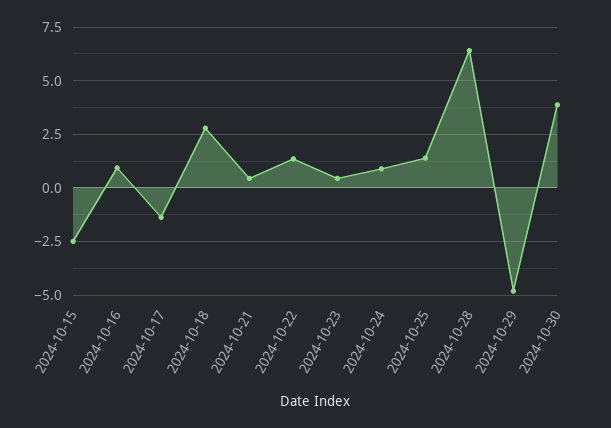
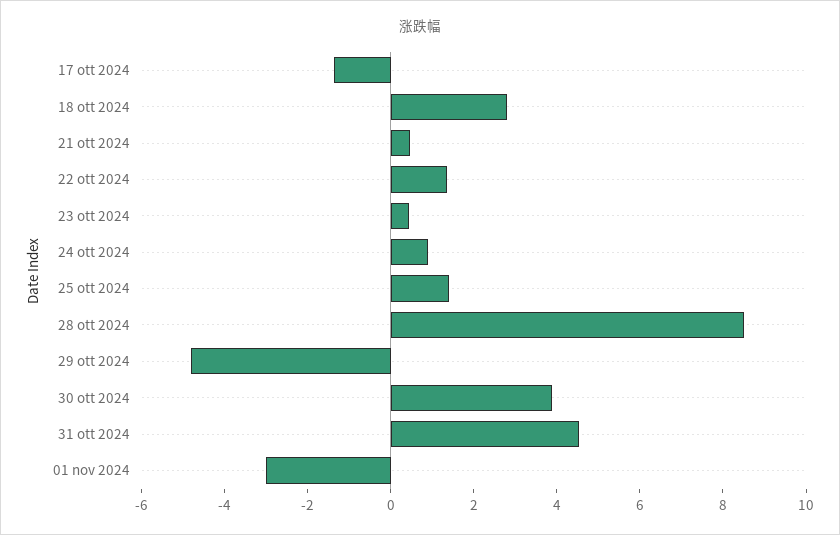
2024-10-15: -2.5 -> none
2024-10-16: 1 -> none
2024-10-28: 6.5 -> 8.5
31 ott 2024: none -> 4.5
01 nov 2024: none -> -3

